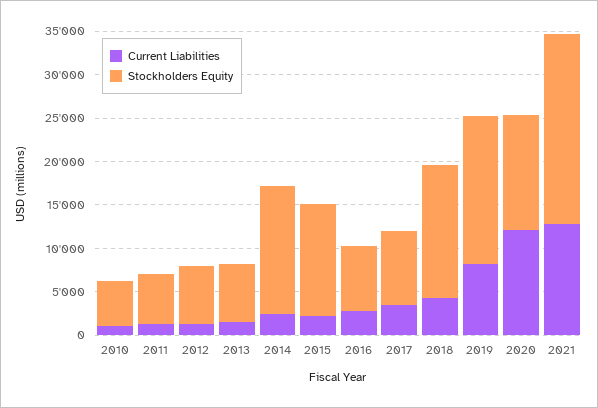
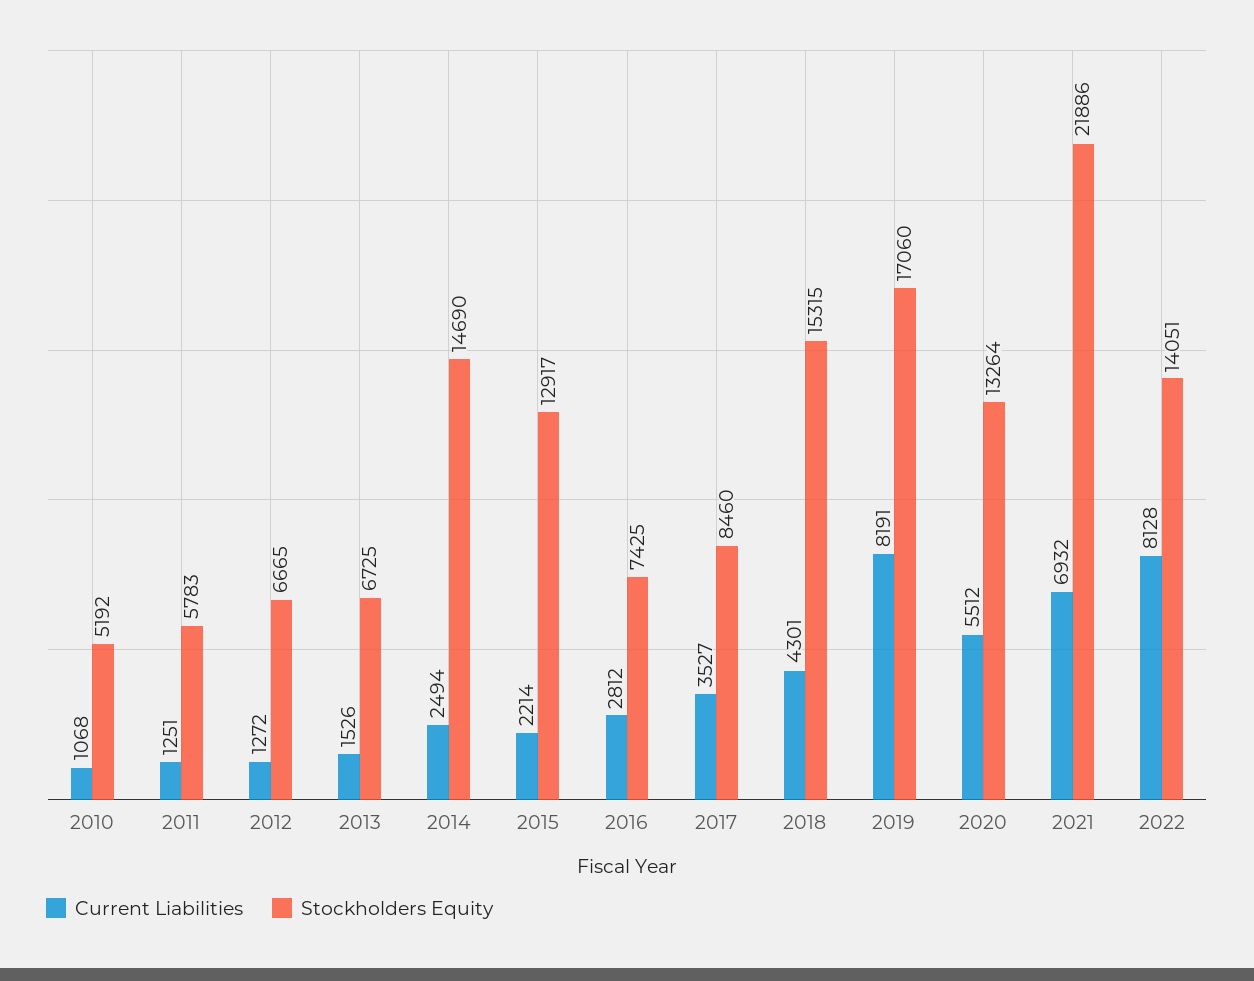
Current Liabilities, 2020: 12000 -> 5512
Current Liabilities, 2021: 13000 -> 6932
Current Liabilities, 2022: none -> 8128
Stockholders Equity, 2022: none -> 14051

